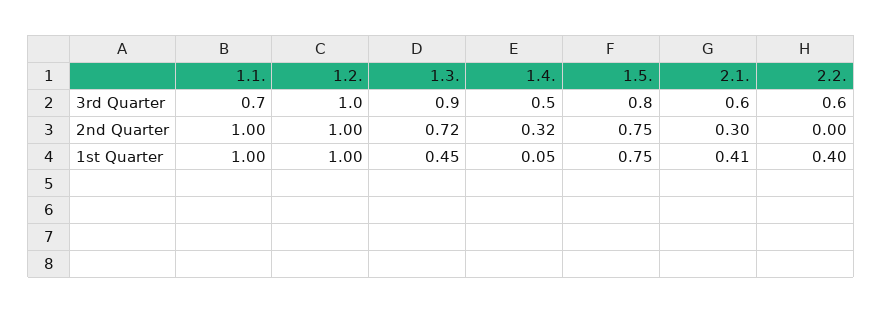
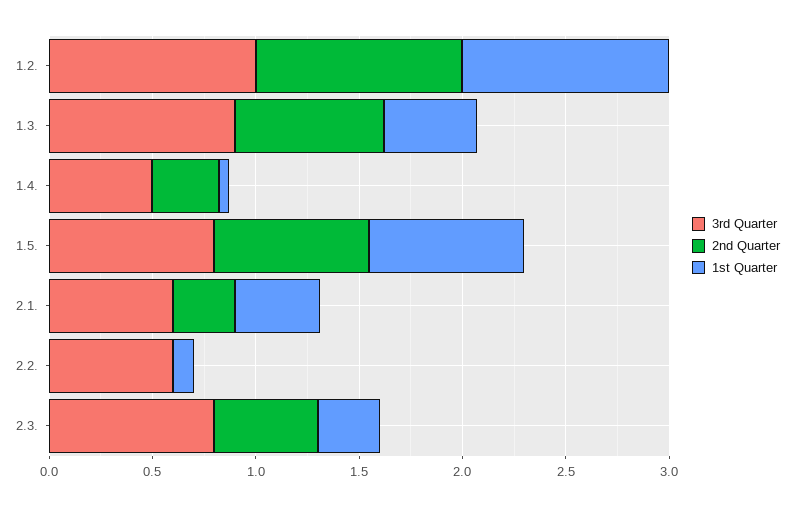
3rd Quarter, 1.1.: 0.7 -> none
2nd Quarter, 1.1.: 1 -> none
1st Quarter, 1.1.: 1 -> none
1st Quarter, 2.2.: 0.4 -> 0.1
3rd Quarter, 2.3.: none -> 0.8
2nd Quarter, 2.3.: none -> 0.5
1st Quarter, 2.3.: none -> 0.3

